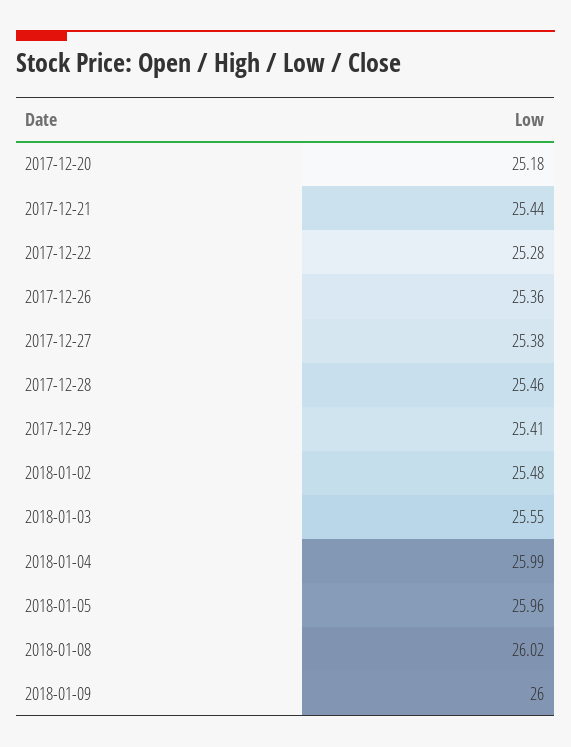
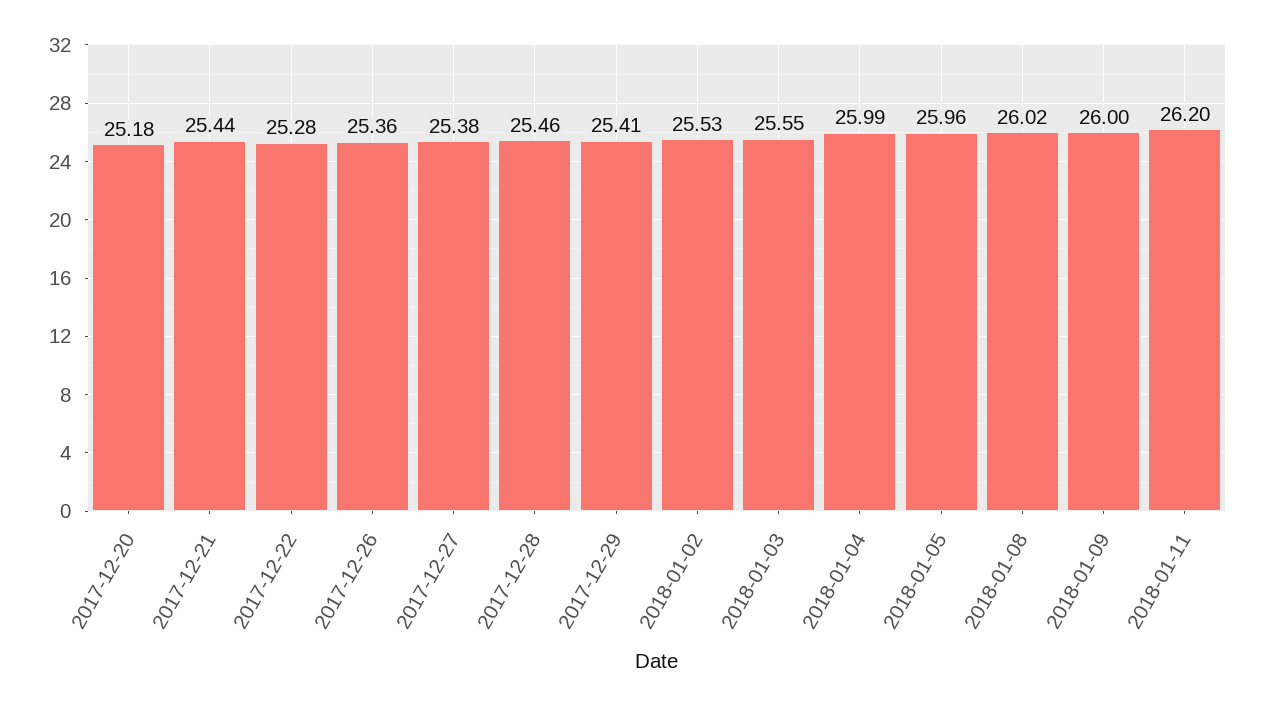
2018-01-02: 25.48 -> 25.53
2018-01-11: none -> 26.2

